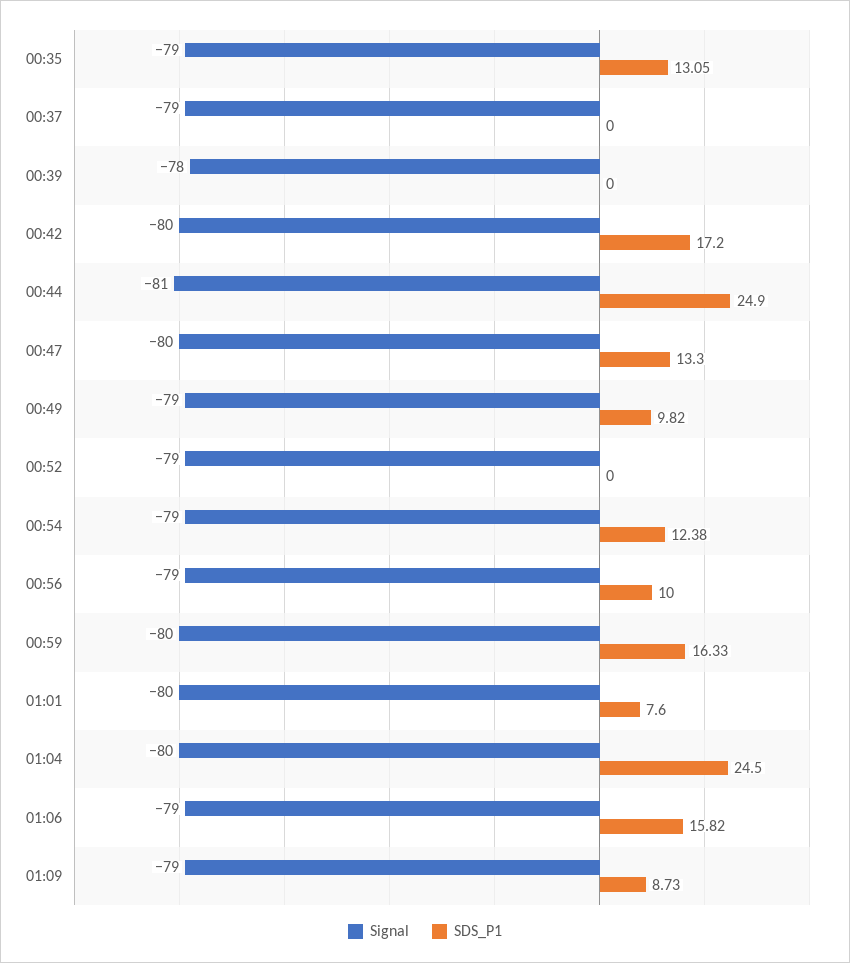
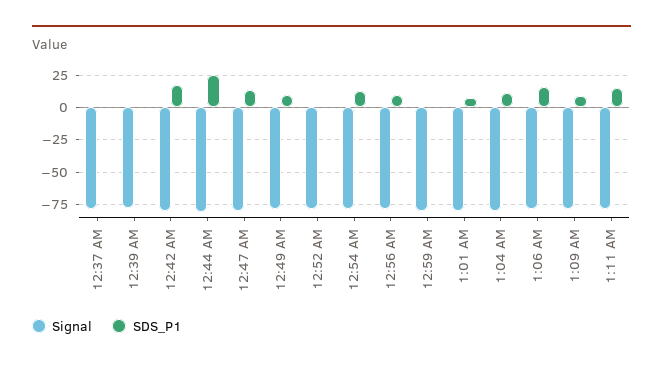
Signal, 00:35: -79 -> none
SDS_P1, 00:35: 13.05 -> none
SDS_P1, 00:59: 16.33 -> 0
SDS_P1, 01:04: 24.5 -> 10
Signal, 1:11 AM: none -> -80
SDS_P1, 1:11 AM: none -> 15

